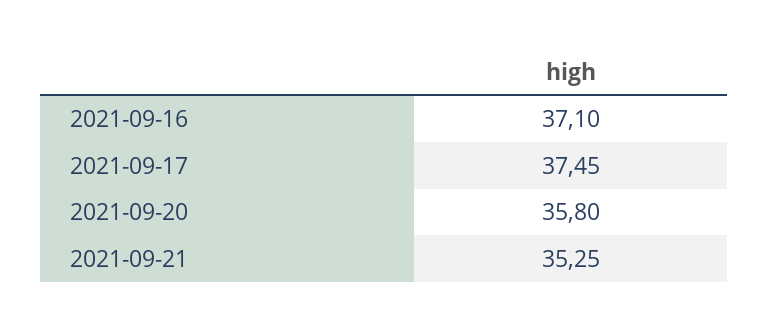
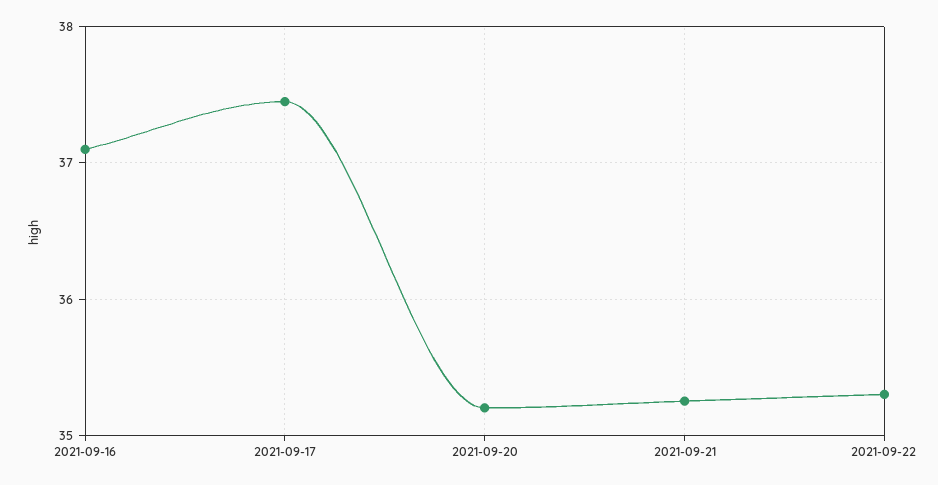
2021-09-20: 35.8 -> 35.2
2021-09-22: none -> 35.3

